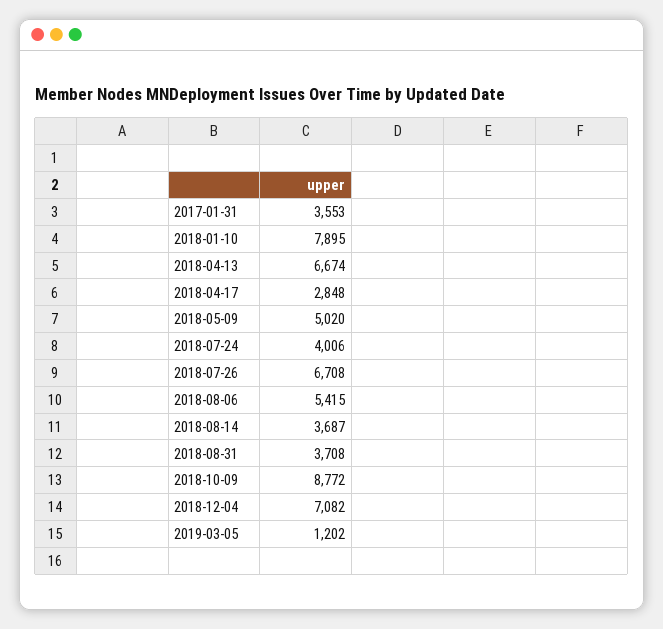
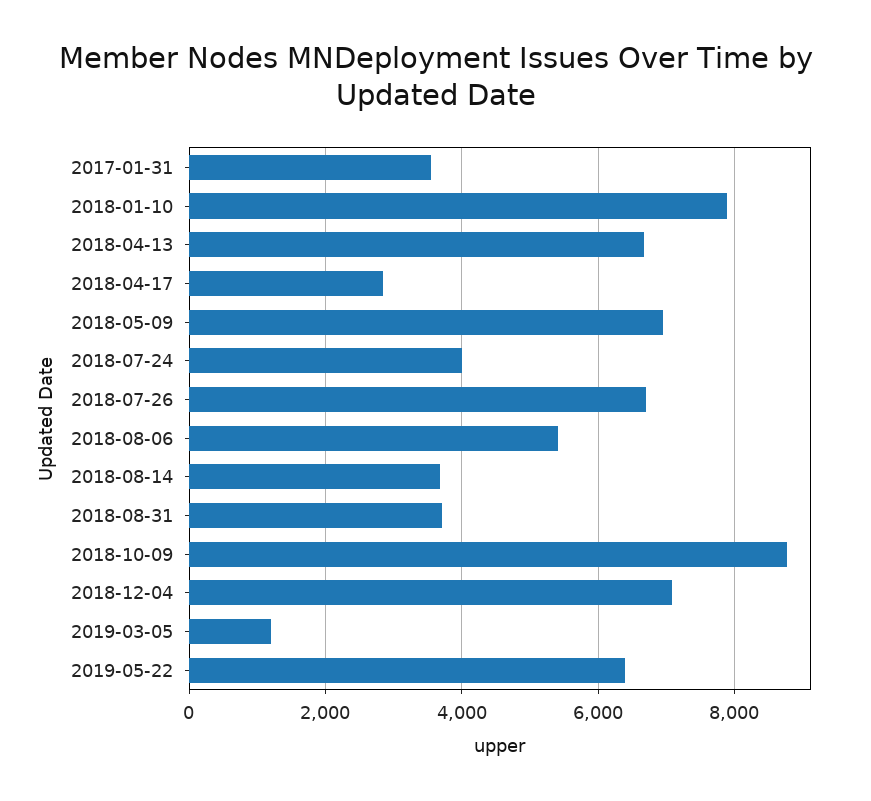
2018-05-09: 5020 -> 7000
2019-05-22: none -> 6400

